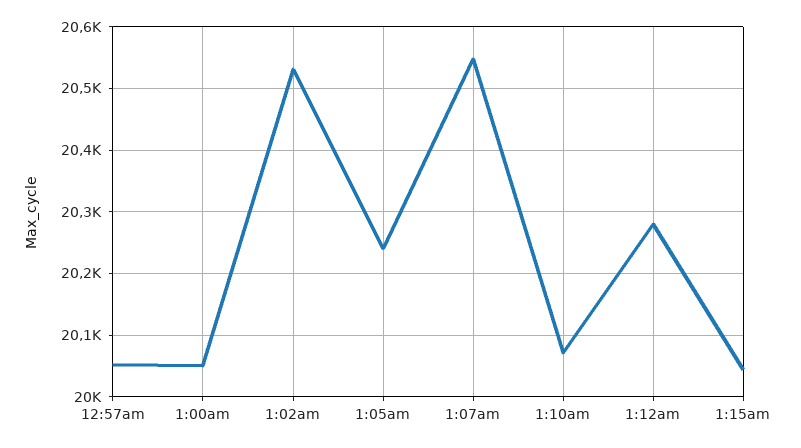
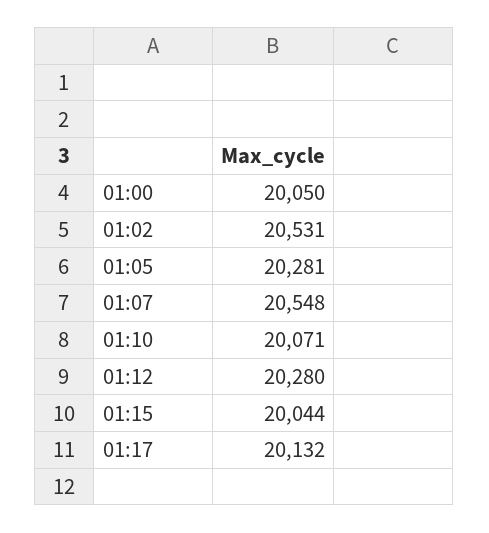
12:57am: 20050 -> none
1:05am: 20240 -> 20281
01:17: none -> 20132

